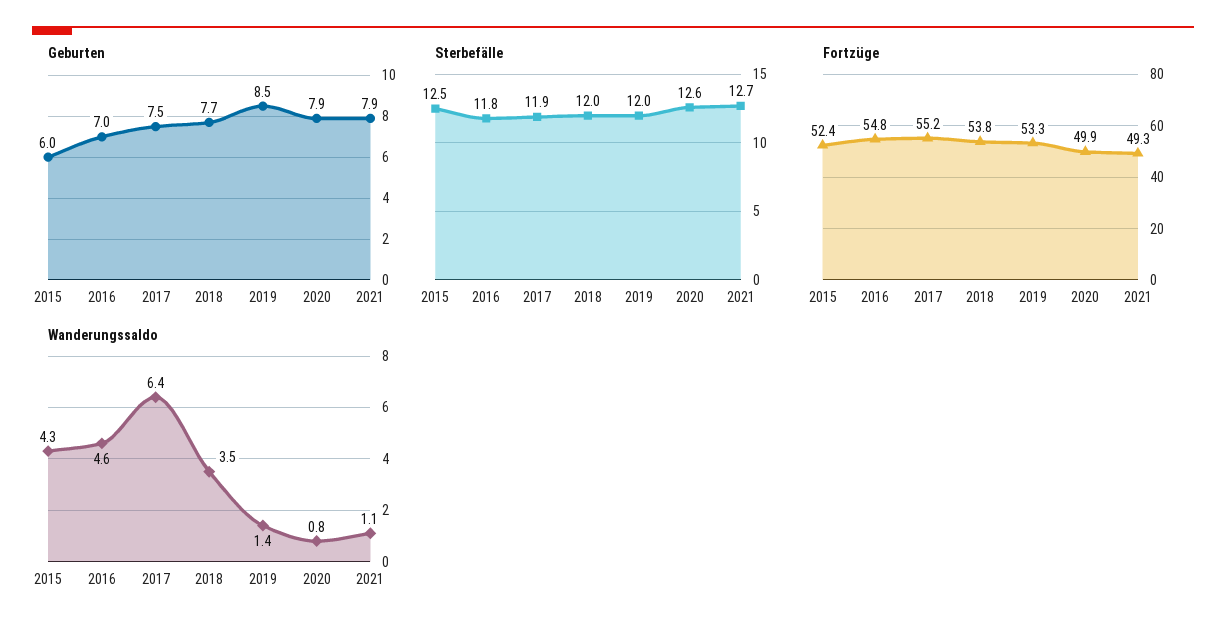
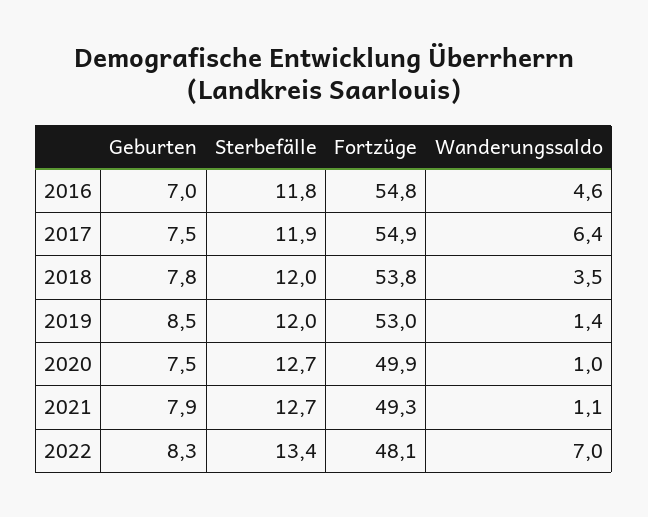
Geburten, 2015: 6 -> none
Geburten, 2018: 7.7 -> 7.8
Geburten, 2020: 7.9 -> 7.5
Sterbefälle, 2015: 12.5 -> none
Sterbefälle, 2020: 12.6 -> 12.7
Fortzüge, 2015: 52.4 -> none
Fortzüge, 2017: 55.2 -> 54.9
Fortzüge, 2019: 53.3 -> 53
Wanderungssaldo, 2015: 4.3 -> none
Wanderungssaldo, 2020: 0.8 -> 1
Geburten, 2022: none -> 8.3
Sterbefälle, 2022: none -> 13.4
Fortzüge, 2022: none -> 48.1
Wanderungssaldo, 2022: none -> 7

